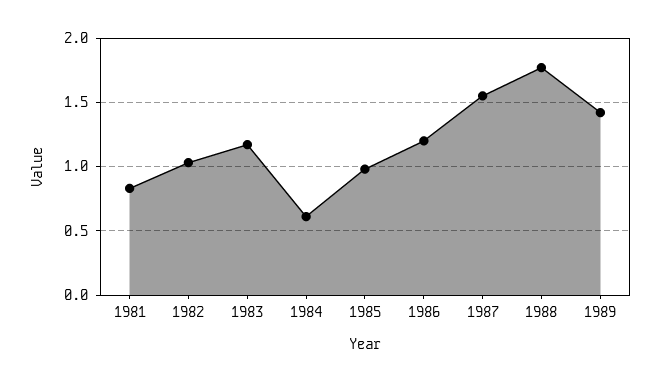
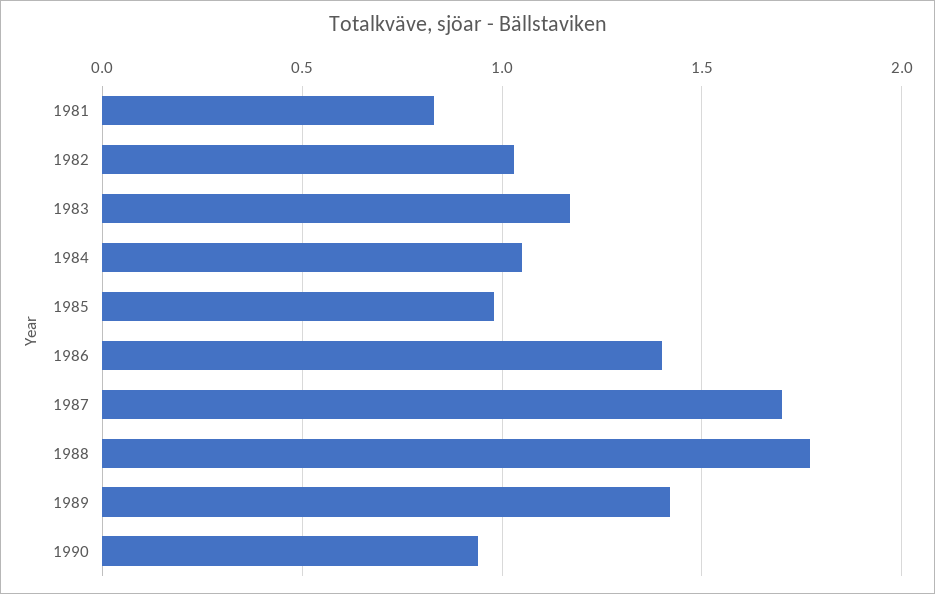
1984: 0.6 -> 1.05
1986: 1.2 -> 1.4
1987: 1.55 -> 1.7
1990: none -> 0.95

